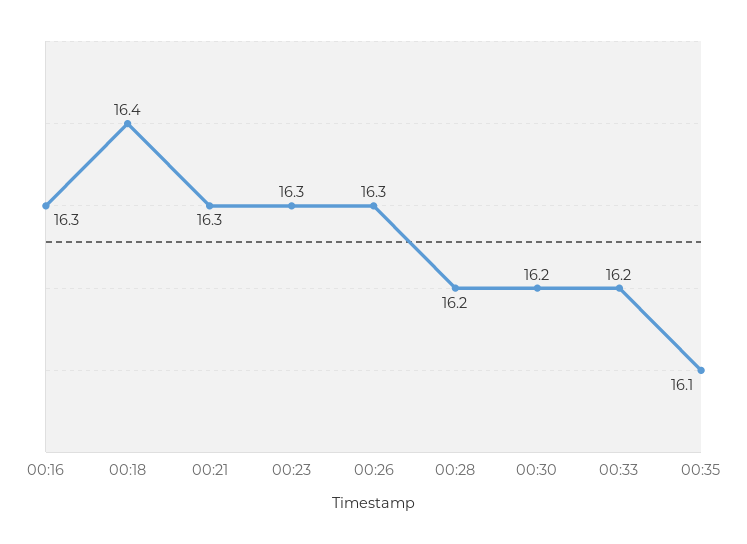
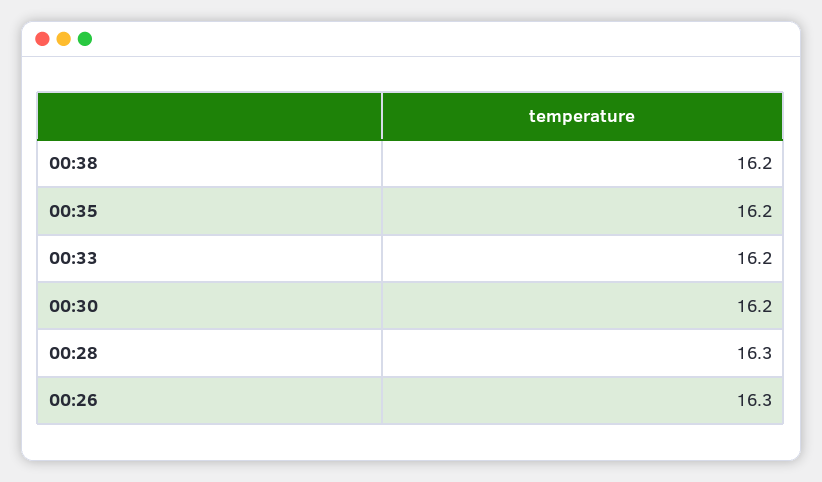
00:16: 16.3 -> none
00:18: 16.4 -> none
00:21: 16.3 -> none
00:23: 16.3 -> none
00:28: 16.2 -> 16.3
00:35: 16.1 -> 16.2
00:38: none -> 16.2

